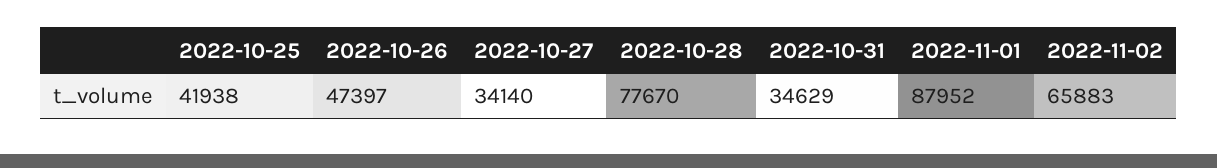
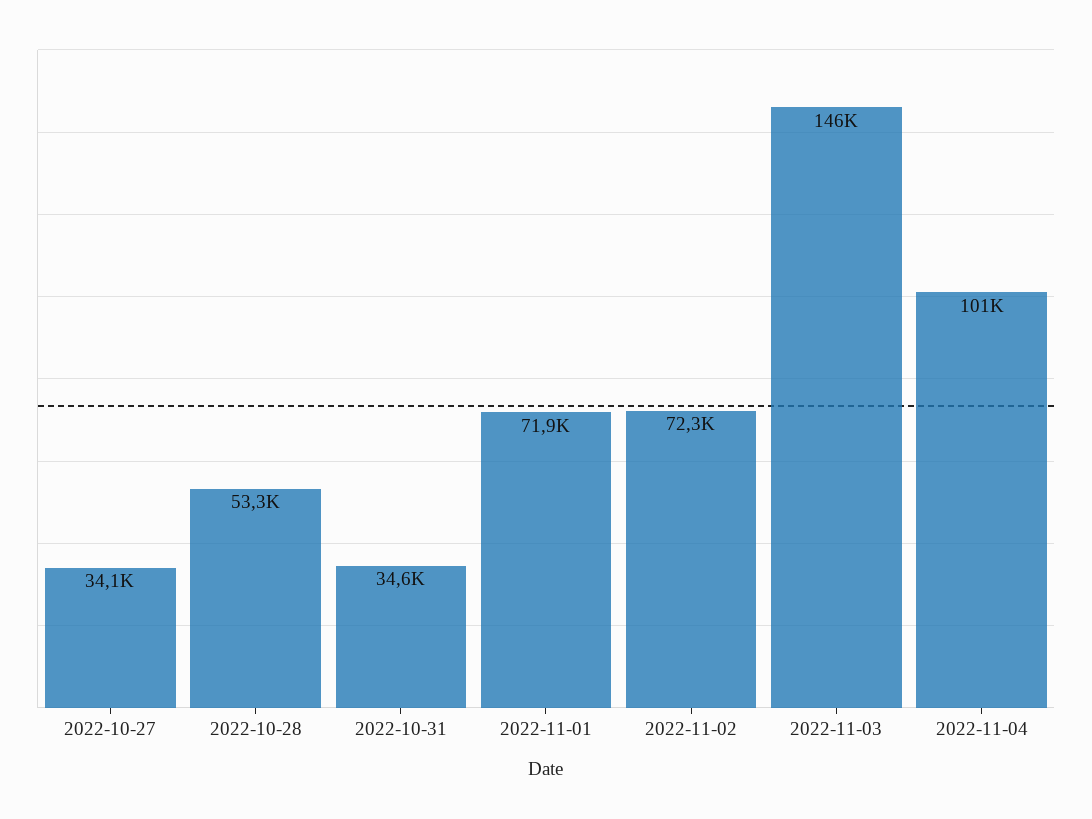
2022-10-25: 41938 -> none
2022-10-26: 47397 -> none
2022-10-28: 77670 -> 53300
2022-11-01: 87952 -> 71900
2022-11-02: 65883 -> 72300
2022-11-03: none -> 146000
2022-11-04: none -> 101000

